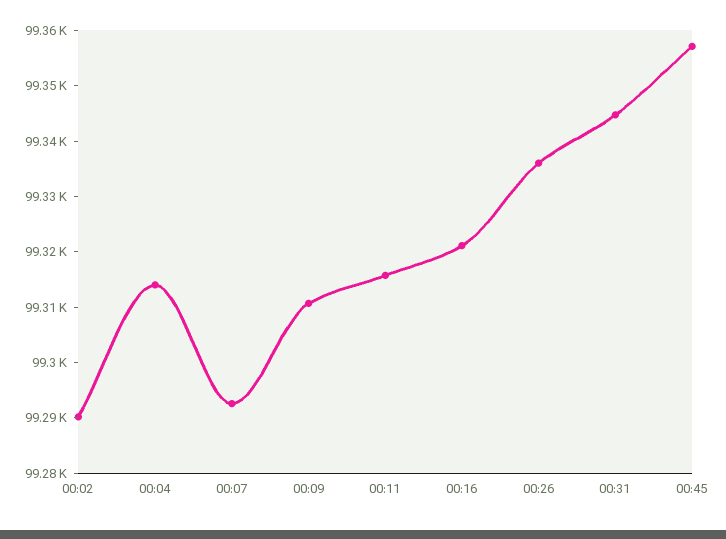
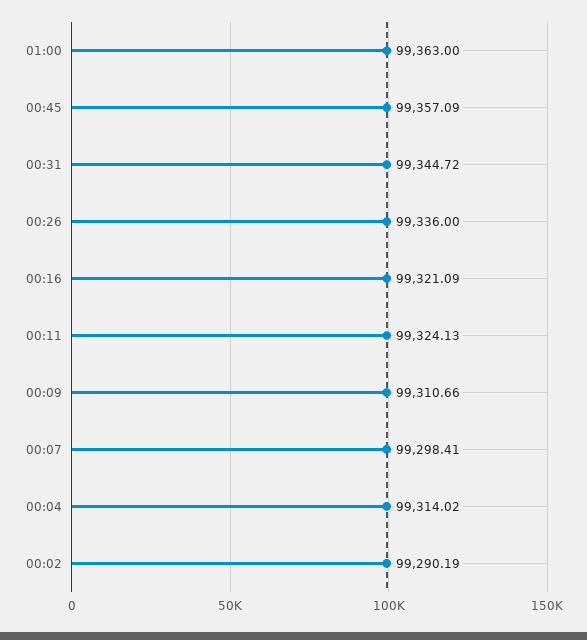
00:07: 99292 -> 99298.41
00:11: 99316 -> 99324.13
01:00: none -> 99363

